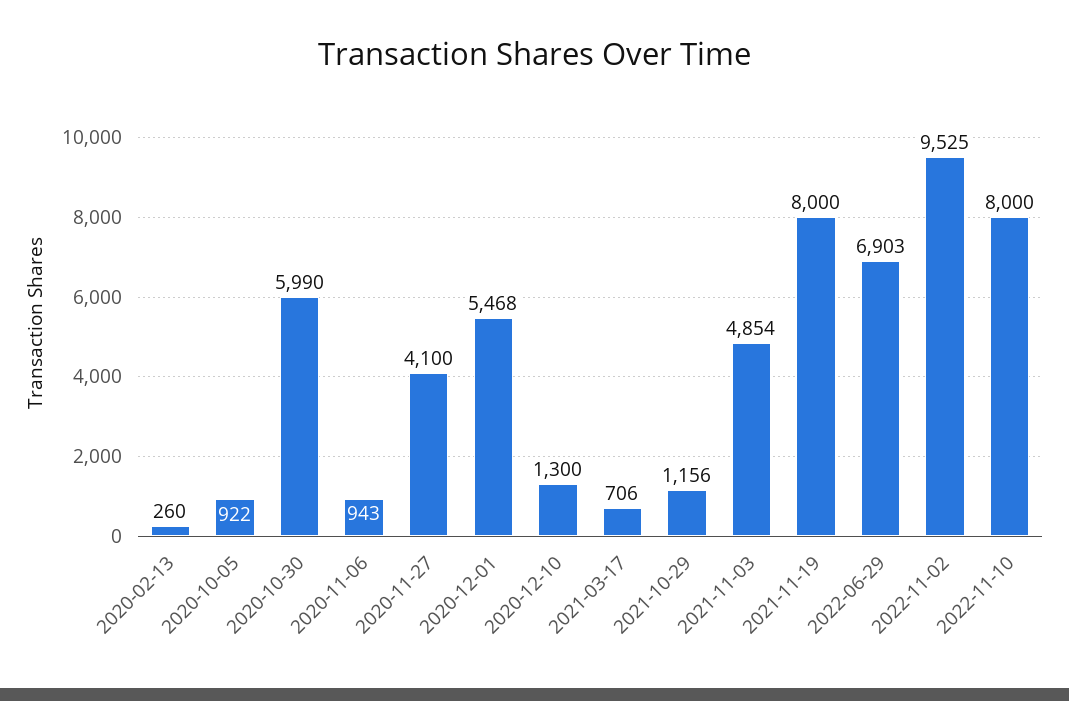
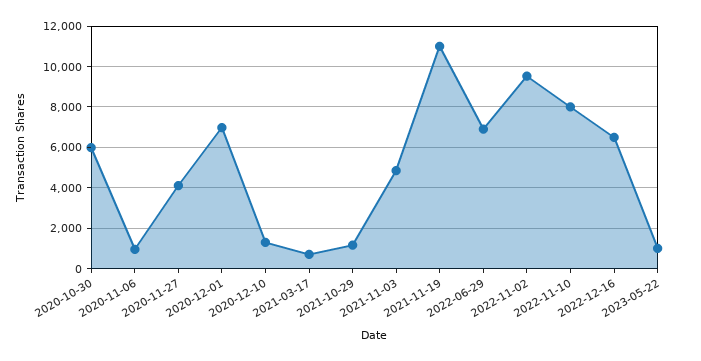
2020-02-13: 260 -> none
2020-10-05: 922 -> none
2020-12-01: 5468 -> 7000
2021-11-19: 8000 -> 11000
2022-12-16: none -> 6500
2023-05-22: none -> 1000

